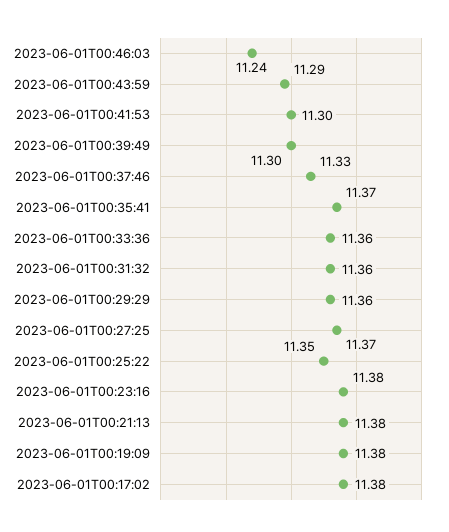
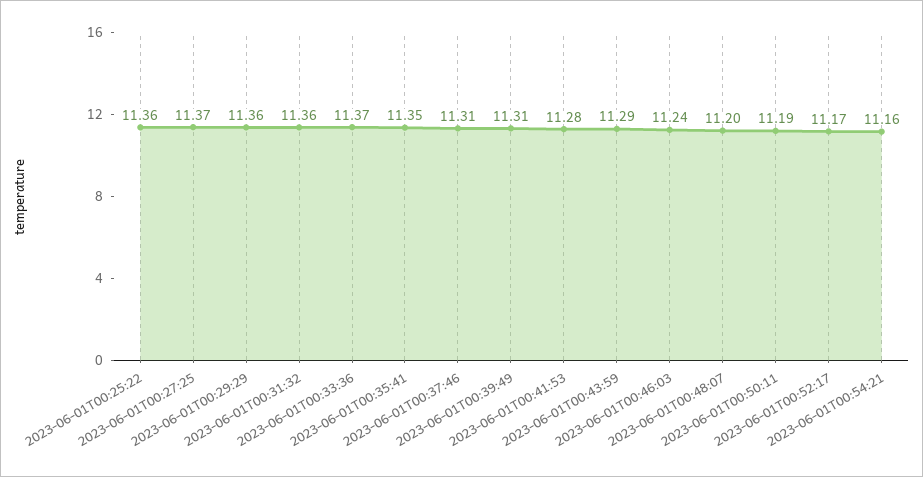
2023-06-01T00:41:53: 11.3 -> 11.28
2023-06-01T00:39:49: 11.3 -> 11.31
2023-06-01T00:37:46: 11.33 -> 11.31
2023-06-01T00:35:41: 11.37 -> 11.35
2023-06-01T00:33:36: 11.36 -> 11.37
2023-06-01T00:25:22: 11.35 -> 11.36
2023-06-01T00:23:16: 11.38 -> none
2023-06-01T00:21:13: 11.38 -> none
2023-06-01T00:19:09: 11.38 -> none
2023-06-01T00:17:02: 11.38 -> none
2023-06-01T00:48:07: none -> 11.2
2023-06-01T00:50:11: none -> 11.19
2023-06-01T00:52:17: none -> 11.17
2023-06-01T00:54:21: none -> 11.16

